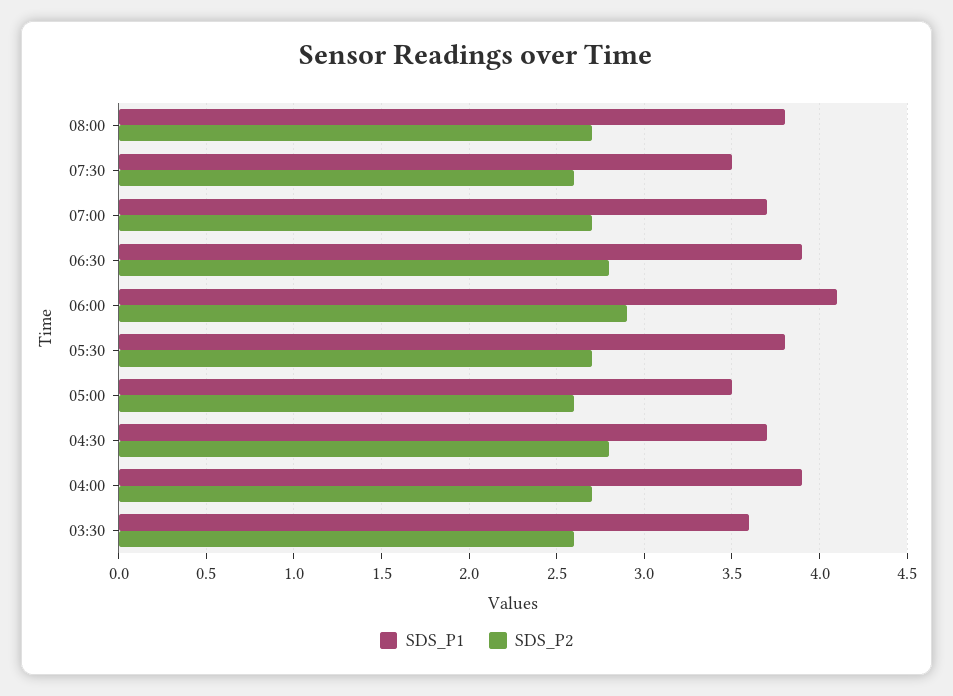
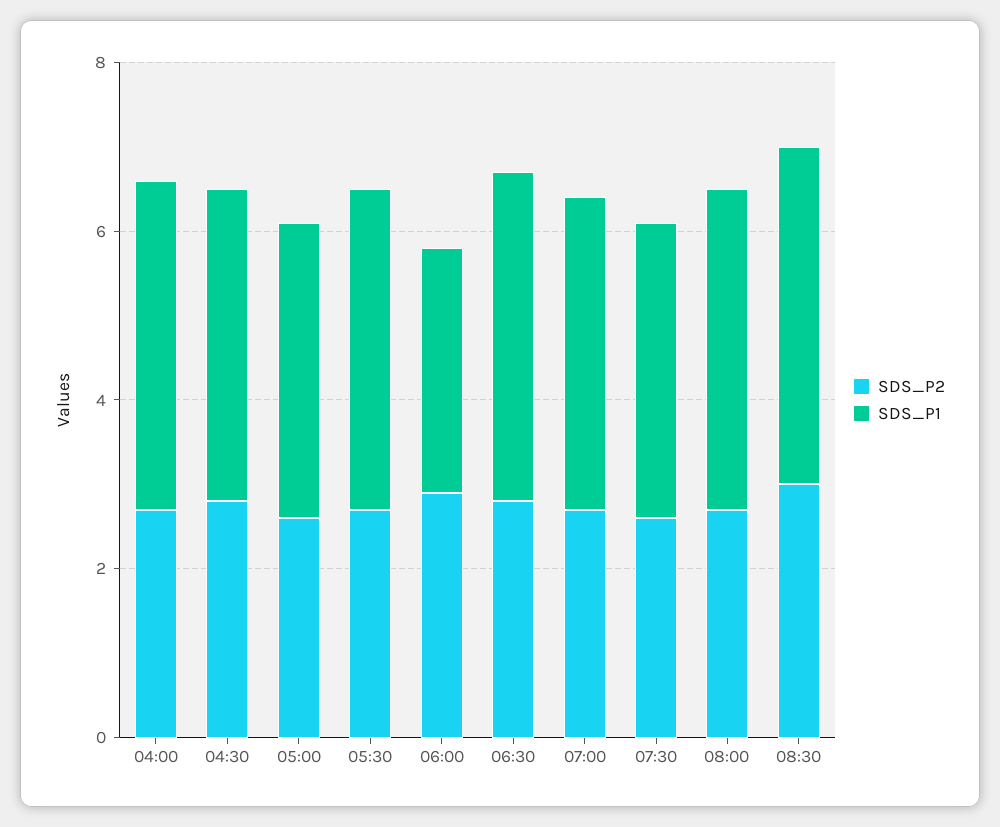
SDS_P1, 06:00: 4.1 -> 3
SDS_P1, 03:30: 3.6 -> none
SDS_P2, 03:30: 2.6 -> none
SDS_P2, 08:30: none -> 3
SDS_P1, 08:30: none -> 4

